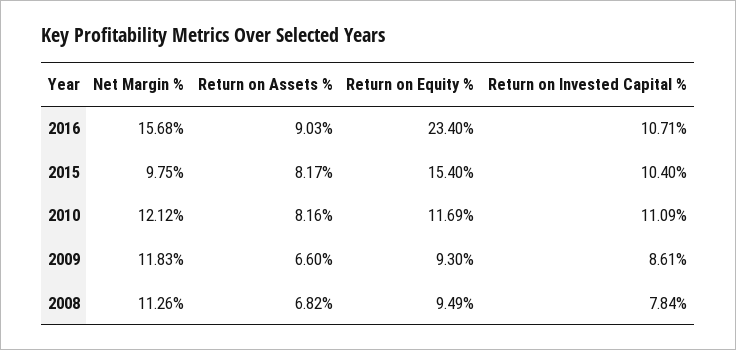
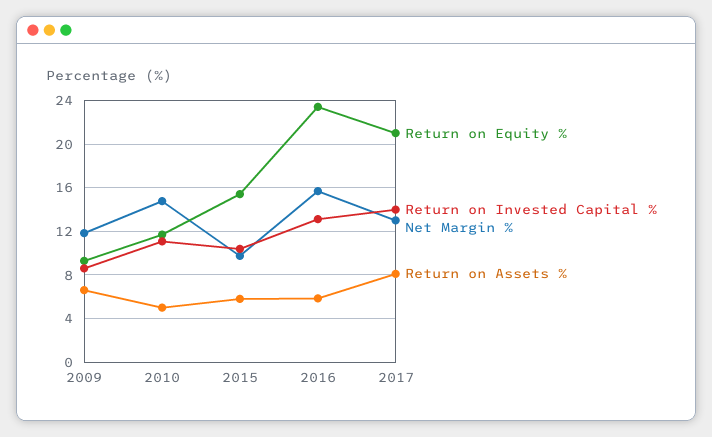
Return on Assets %, 2016: 9.03 -> 6
Return on Invested Capital %, 2016: 10.71 -> 13
Return on Assets %, 2015: 8.17 -> 6
Net Margin %, 2010: 12.12 -> 15
Return on Assets %, 2010: 8.16 -> 5
Net Margin %, 2008: 11.26 -> none
Return on Assets %, 2008: 6.82 -> none
Return on Equity %, 2008: 9.49 -> none
Return on Invested Capital %, 2008: 7.84 -> none
Return on Equity %, 2017: none -> 21
Return on Invested Capital %, 2017: none -> 14
Net Margin %, 2017: none -> 13
Return on Assets %, 2017: none -> 8

